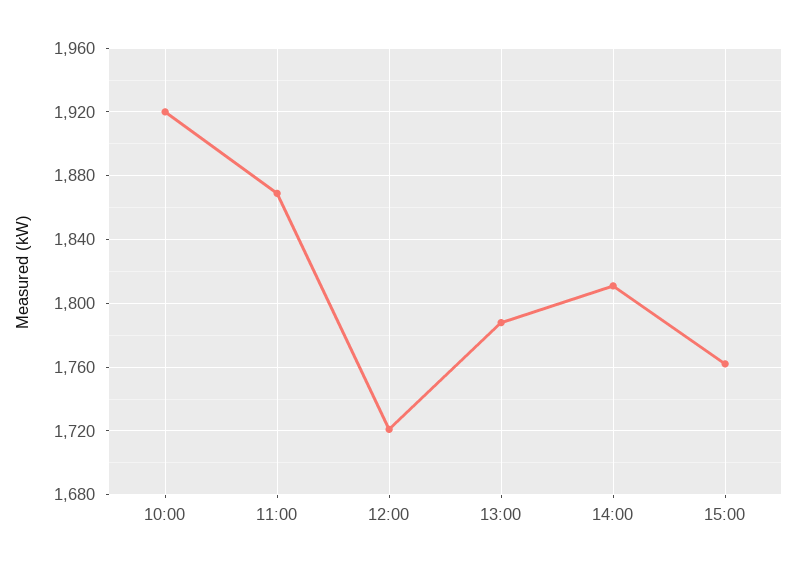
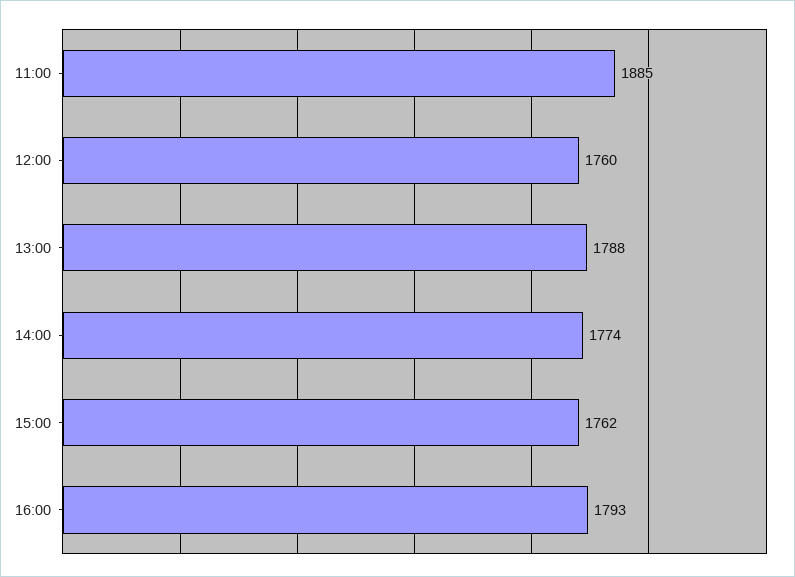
10:00: 1920 -> none
11:00: 1870 -> 1885
12:00: 1720 -> 1760
14:00: 1810 -> 1774
16:00: none -> 1793

